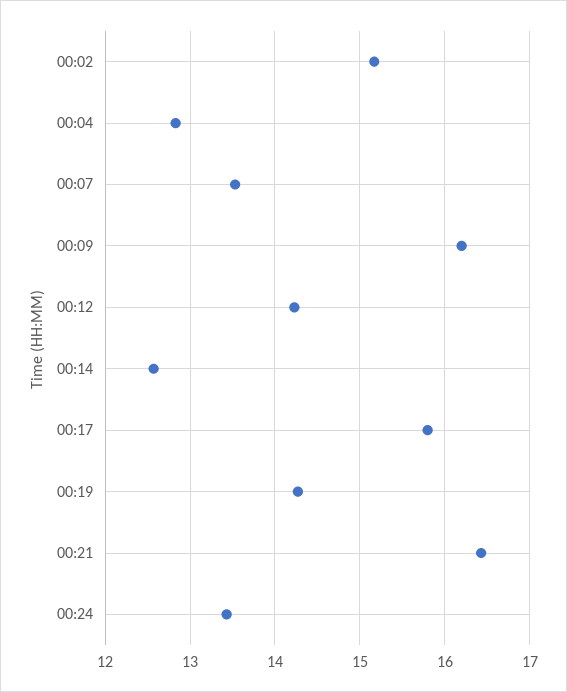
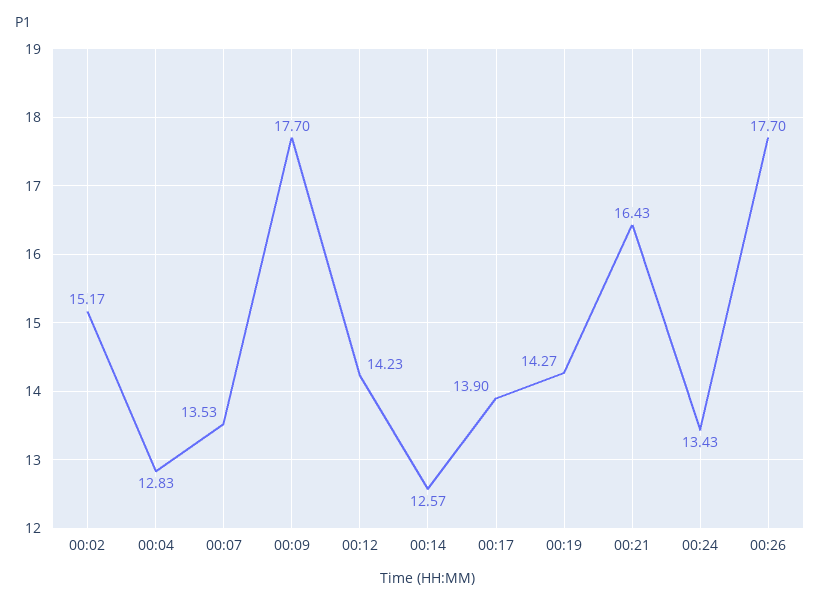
00:09: 16.2 -> 17.7
00:17: 15.8 -> 13.9
00:26: none -> 17.7

